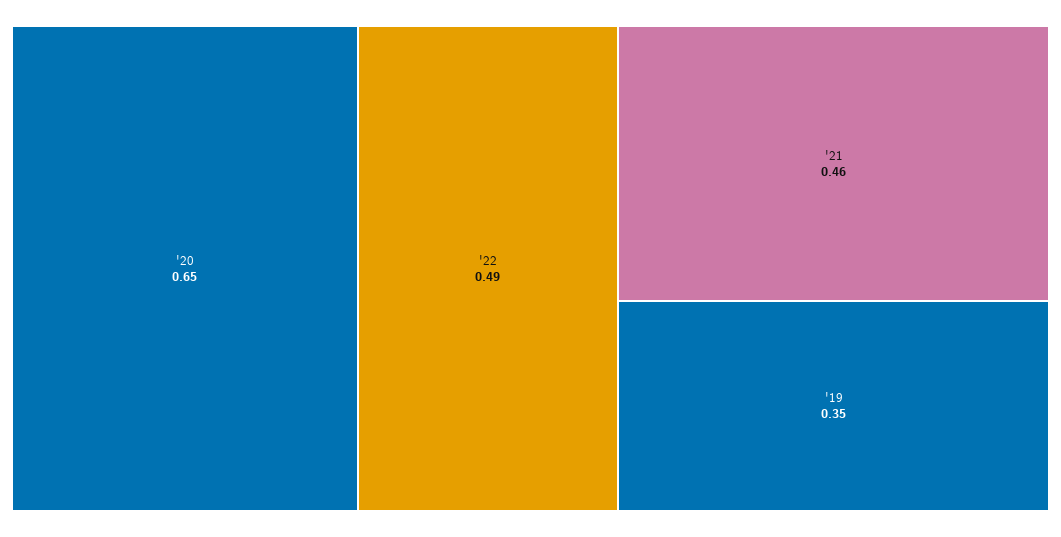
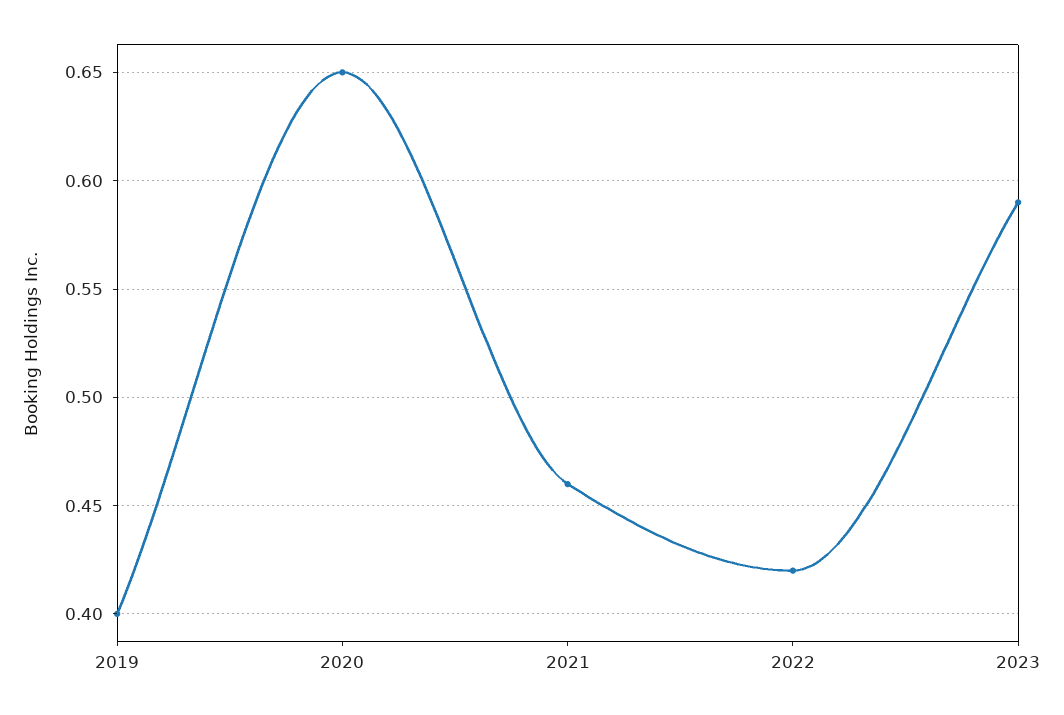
'22: 0.49 -> 0.42
'19: 0.35 -> 0.4
2023: none -> 0.59

